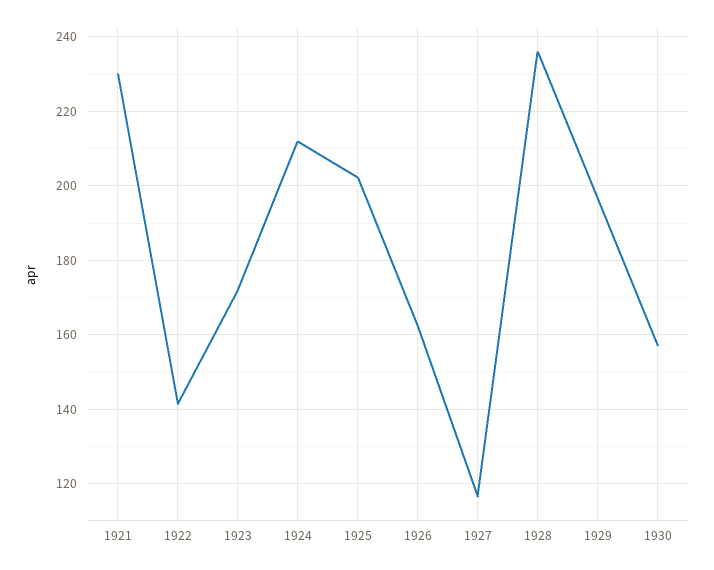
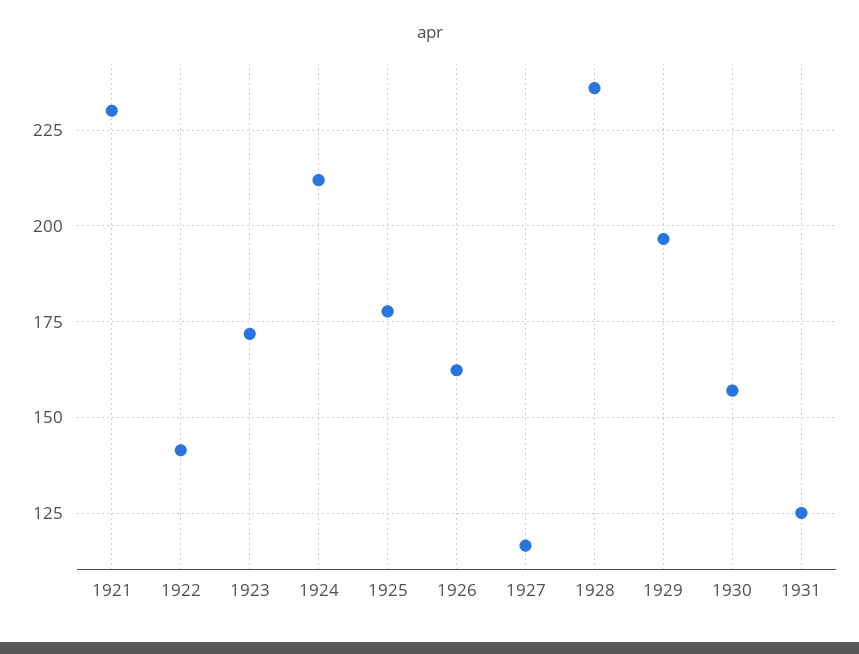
1925: 202 -> 177.5
1931: none -> 125

